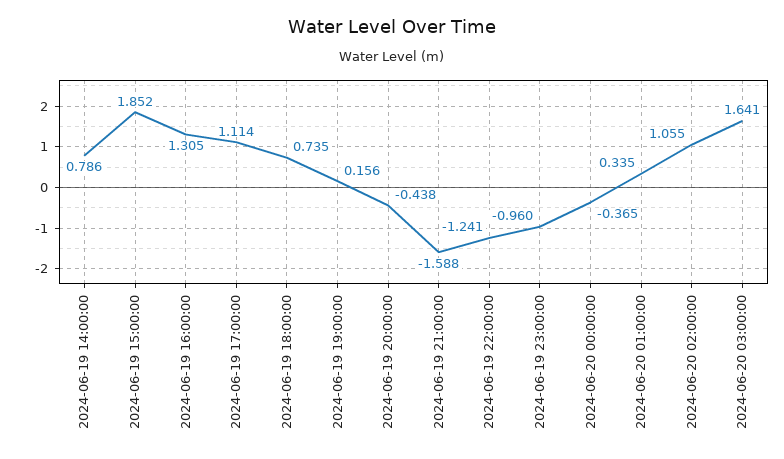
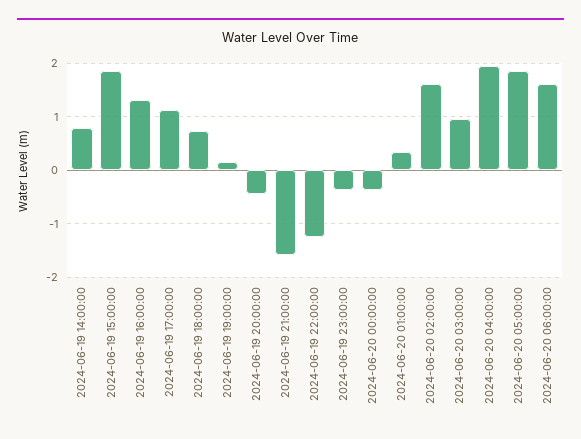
2024-06-19 23:00:00: -0.96 -> -0.4
2024-06-20 02:00:00: 1.055 -> 1.6
2024-06-20 03:00:00: 1.641 -> 1
2024-06-20 04:00:00: none -> 2
2024-06-20 05:00:00: none -> 1.8
2024-06-20 06:00:00: none -> 1.6

